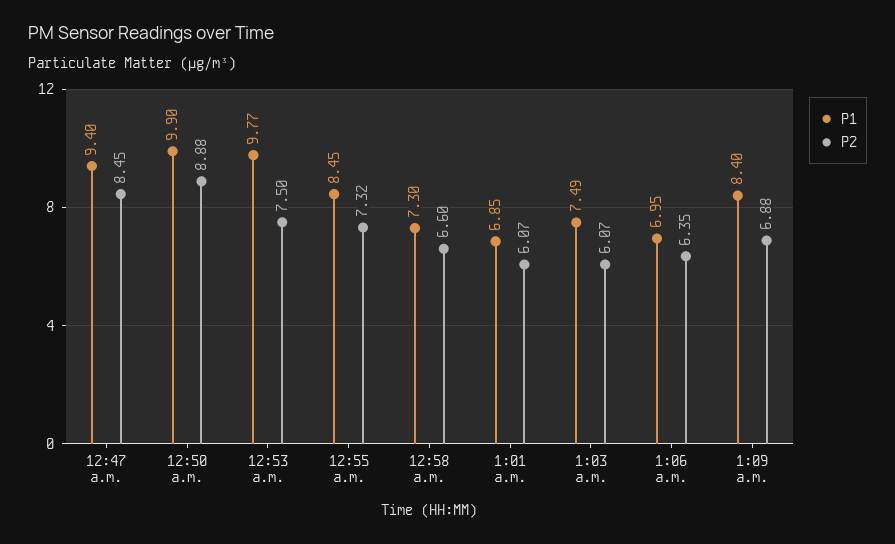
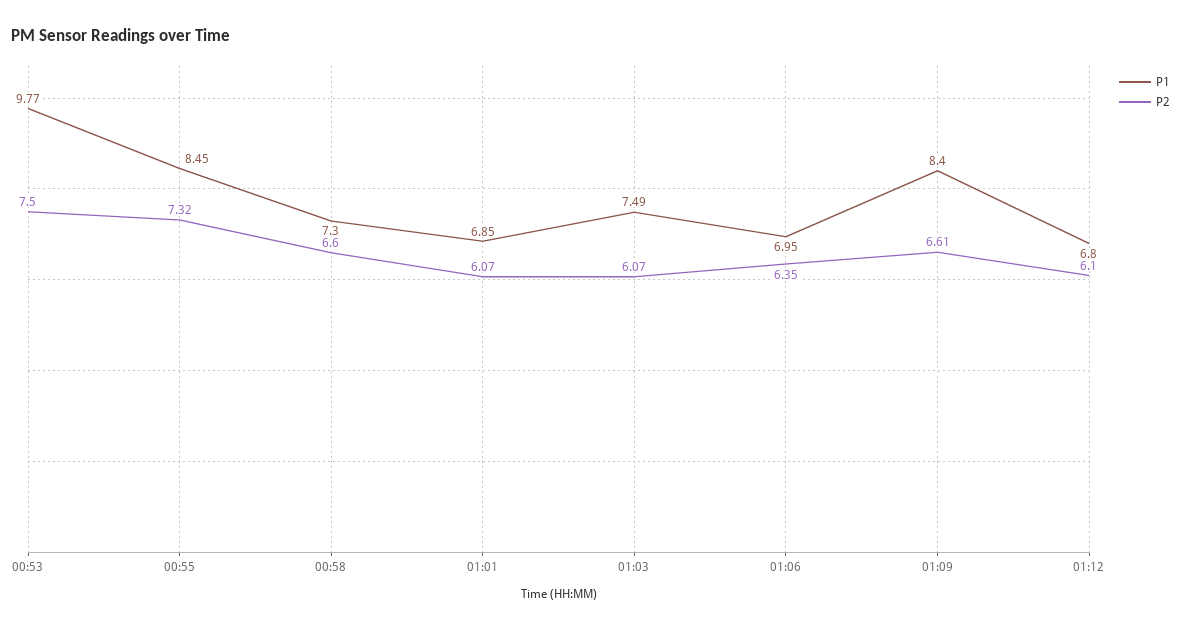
P1, 12:47 a.m.: 9.4 -> none
P2, 12:47 a.m.: 8.45 -> none
P1, 12:50 a.m.: 9.9 -> none
P2, 12:50 a.m.: 8.88 -> none
P2, 1:09 a.m.: 6.88 -> 6.61
P1, 01:12: none -> 6.8
P2, 01:12: none -> 6.1

